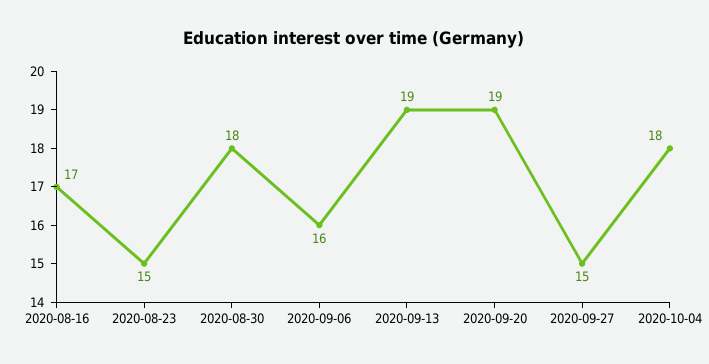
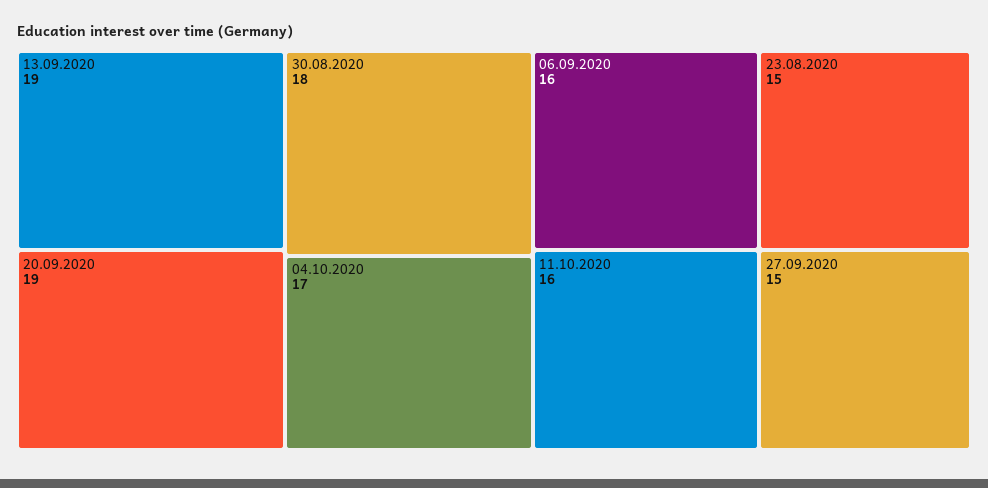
2020-08-16: 17 -> none
2020-10-04: 18 -> 17
11.10.2020: none -> 16

